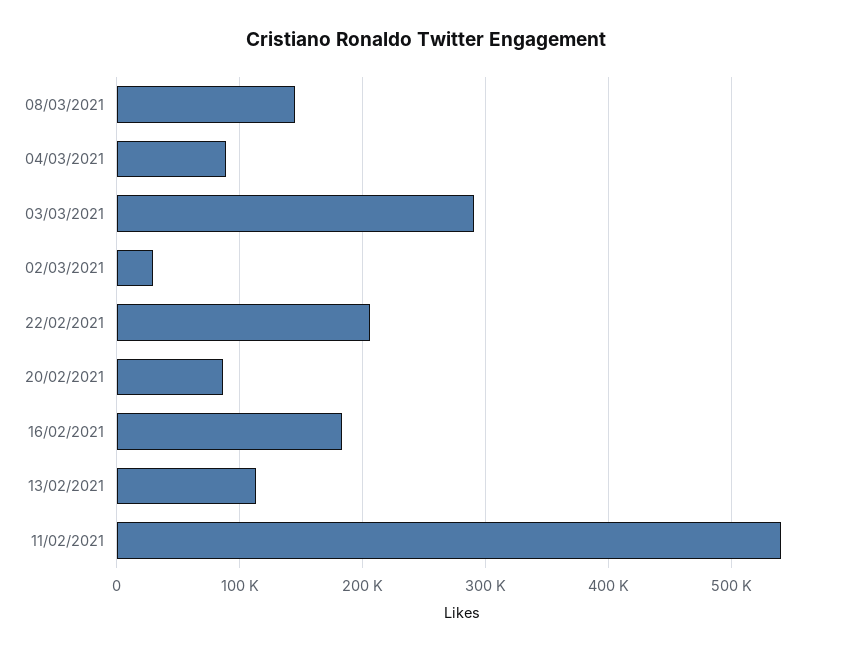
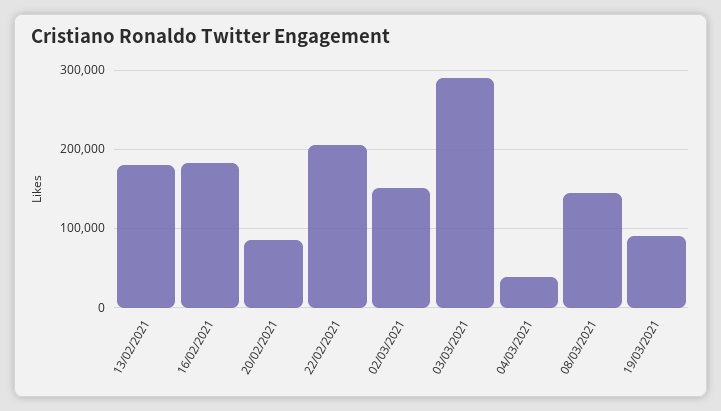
04/03/2021: 90000 -> 40000
02/03/2021: 30000 -> 150000
13/02/2021: 110000 -> 180000
11/02/2021: 540000 -> none
19/03/2021: none -> 90000

